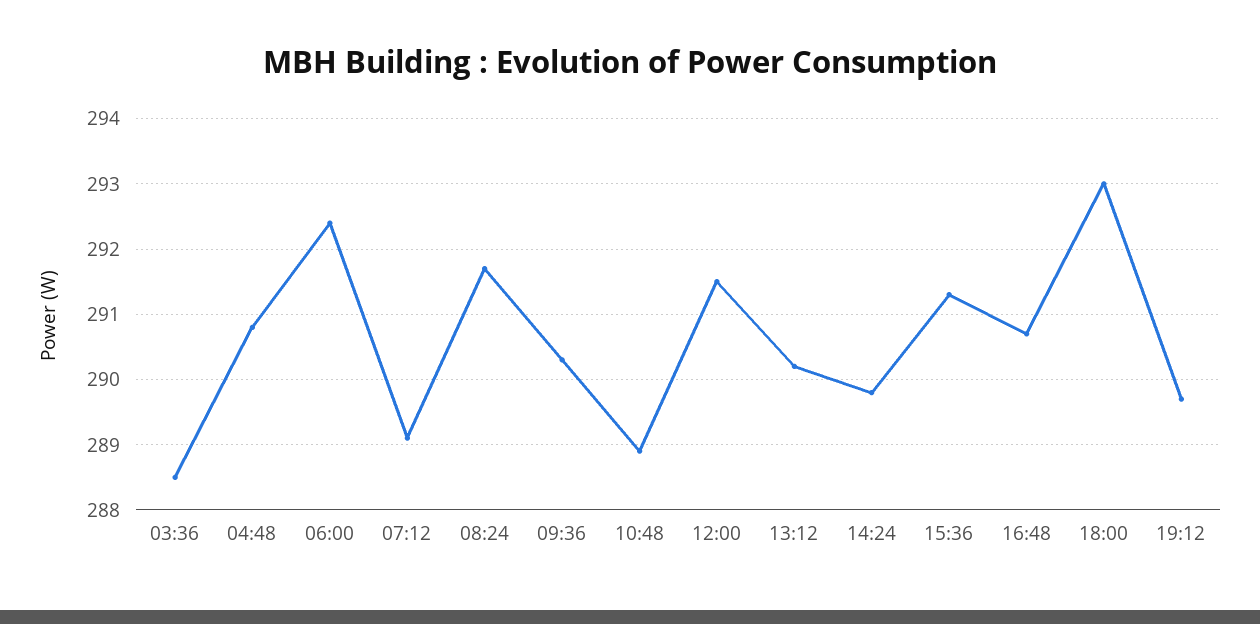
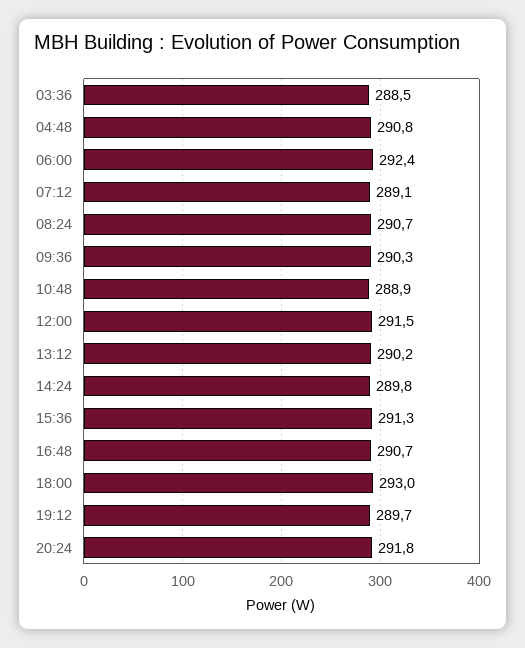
08:24: 291.7 -> 290.7
20:24: none -> 291.8

